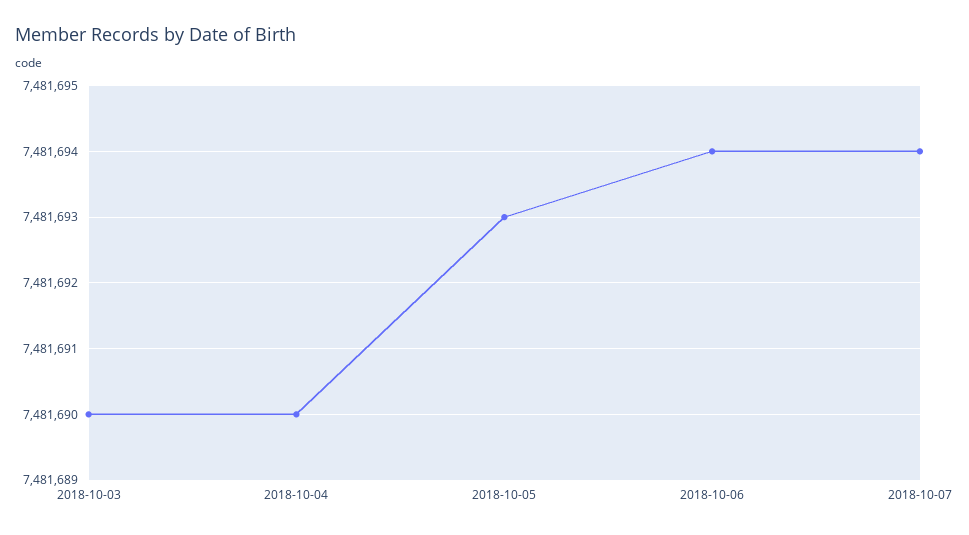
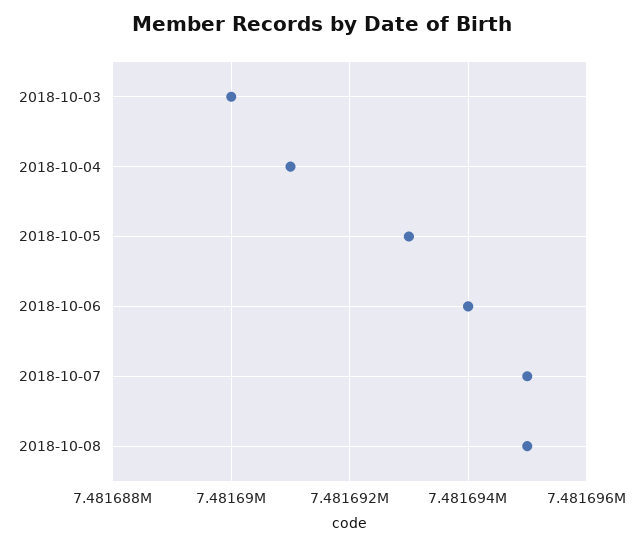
2018-10-04: 7481690 -> 7481691
2018-10-07: 7481694 -> 7481695
2018-10-08: none -> 7481695

